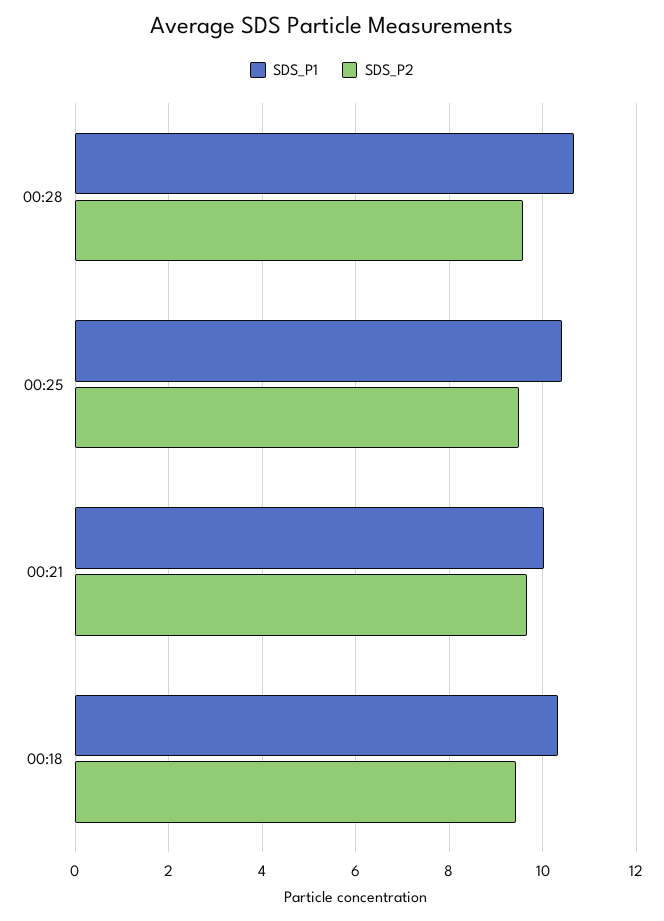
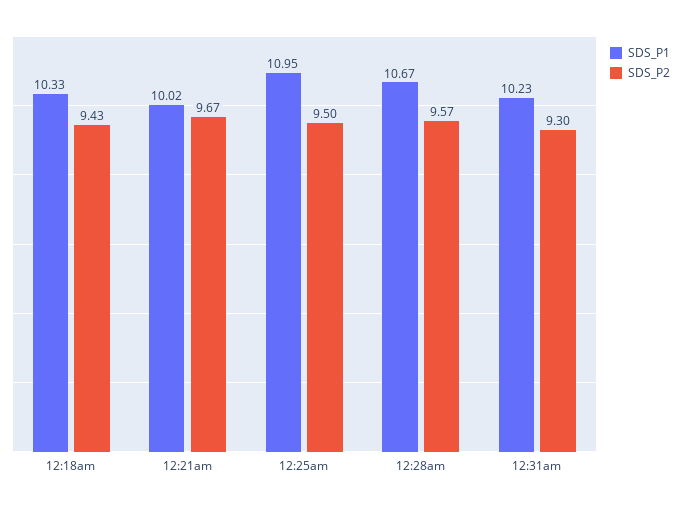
SDS_P1, 00:25: 10.4 -> 10.95
SDS_P1, 12:31am: none -> 10.23
SDS_P2, 12:31am: none -> 9.3

